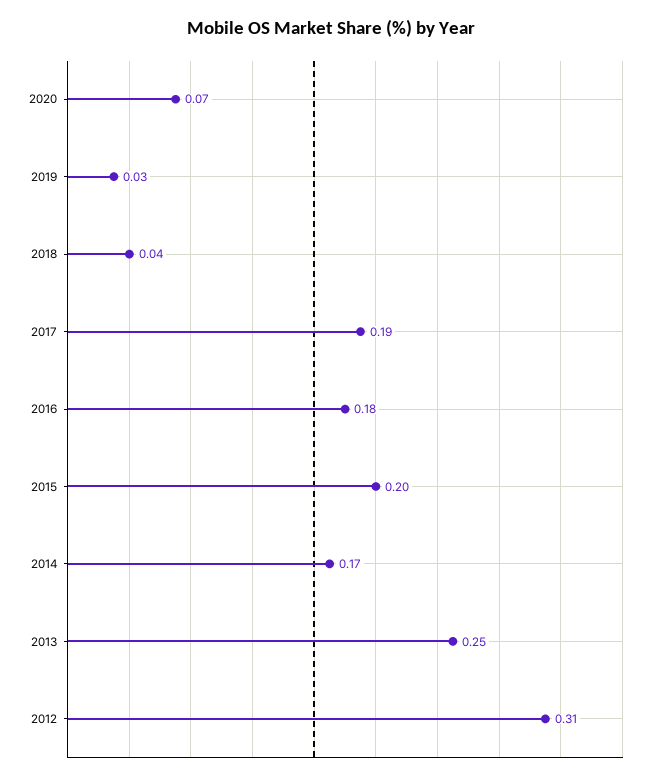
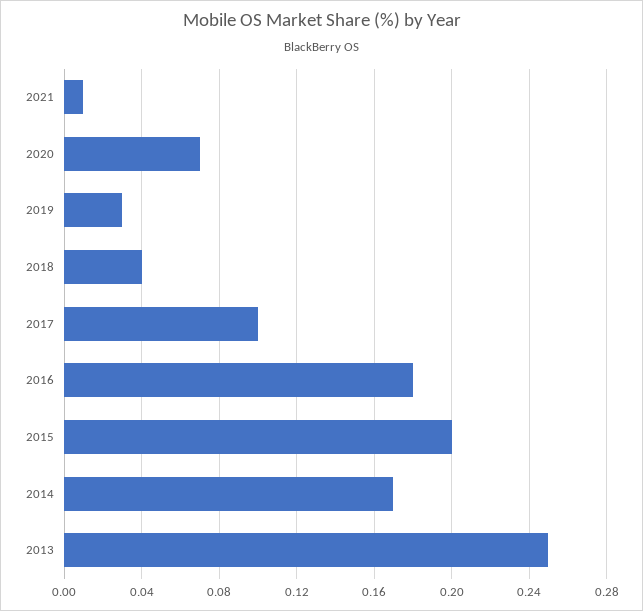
2017: 0.19 -> 0.1
2012: 0.31 -> none
2021: none -> 0.01

